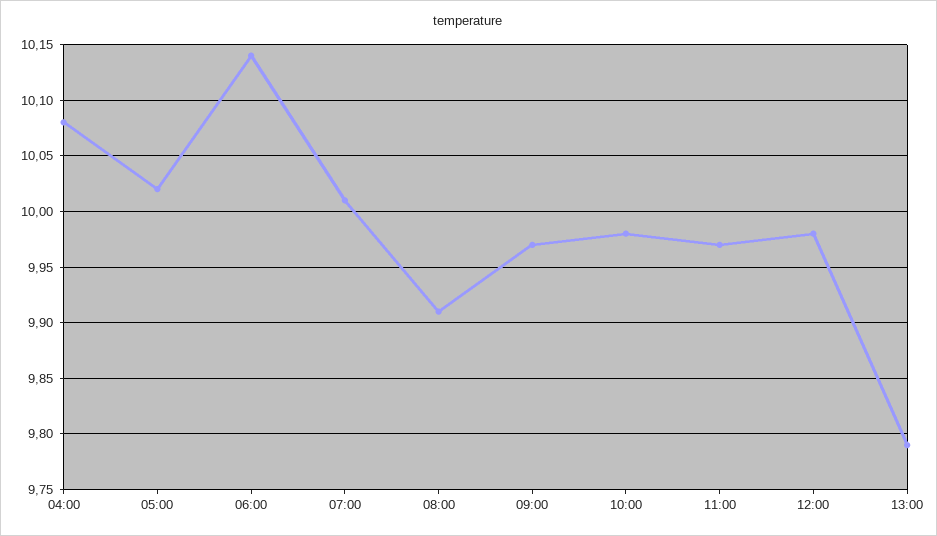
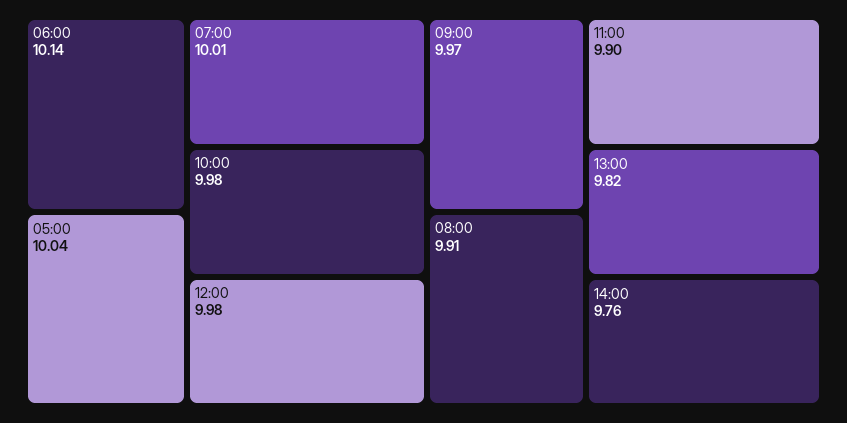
04:00: 10.08 -> none
05:00: 10.02 -> 10.04
11:00: 9.97 -> 9.9
13:00: 9.79 -> 9.82
14:00: none -> 9.76

